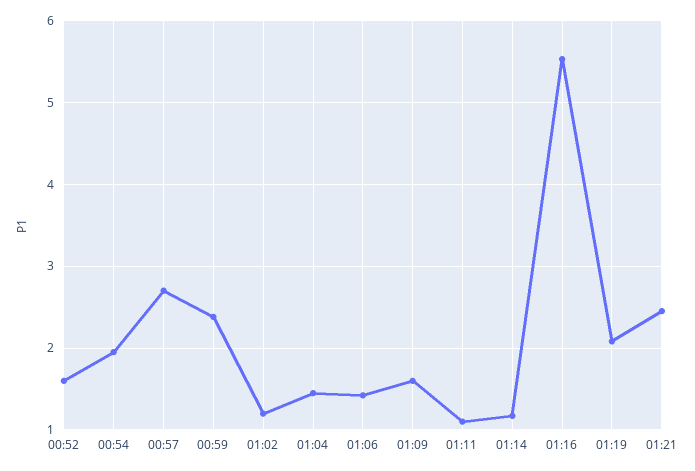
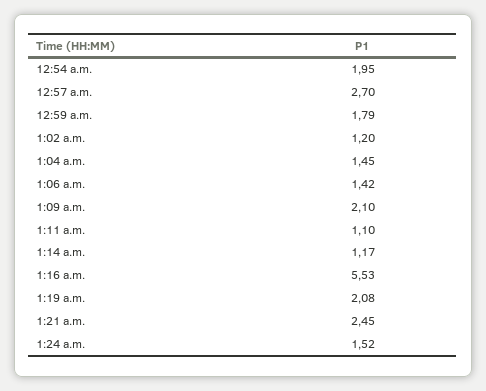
00:52: 1.6 -> none
00:59: 2.4 -> 1.79
01:09: 1.6 -> 2.1
1:24 a.m.: none -> 1.52

